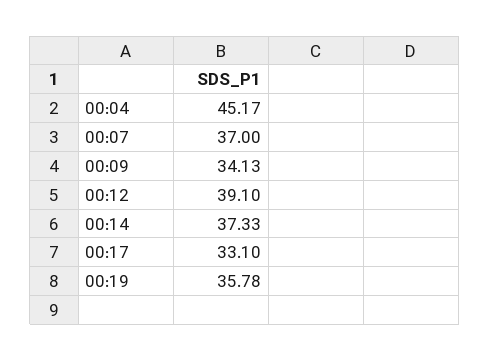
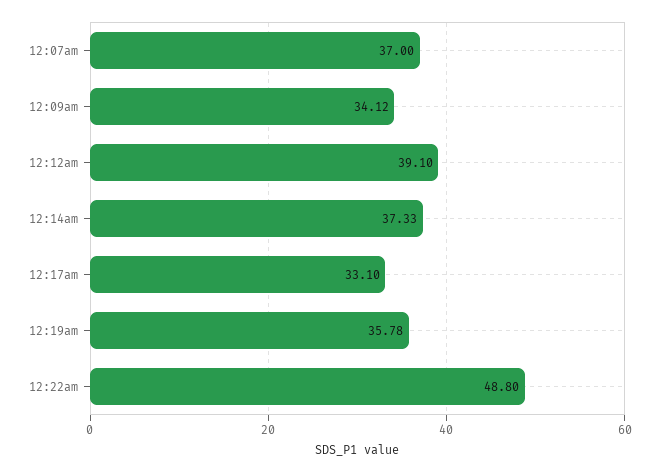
00:04: 45.17 -> none
00:09: 34.13 -> 34.12
12:22am: none -> 48.8

